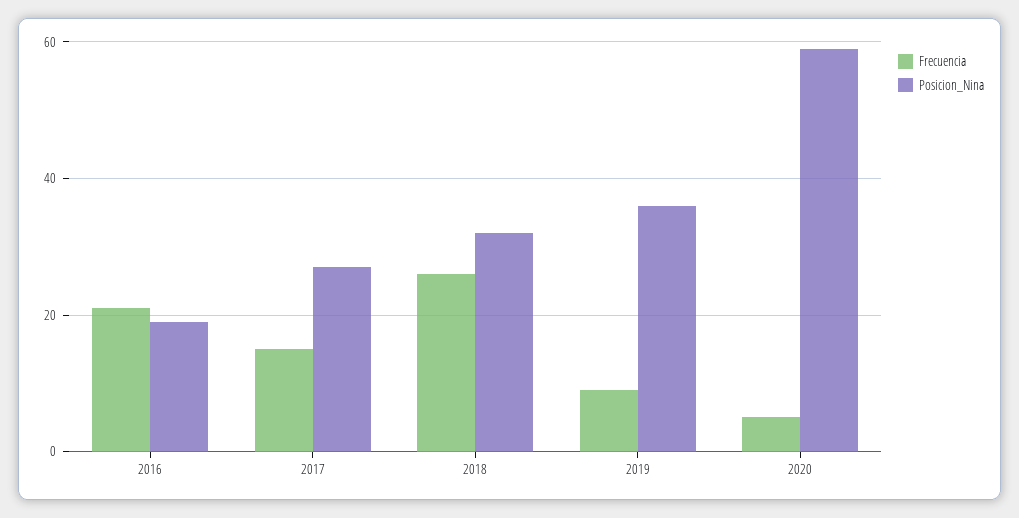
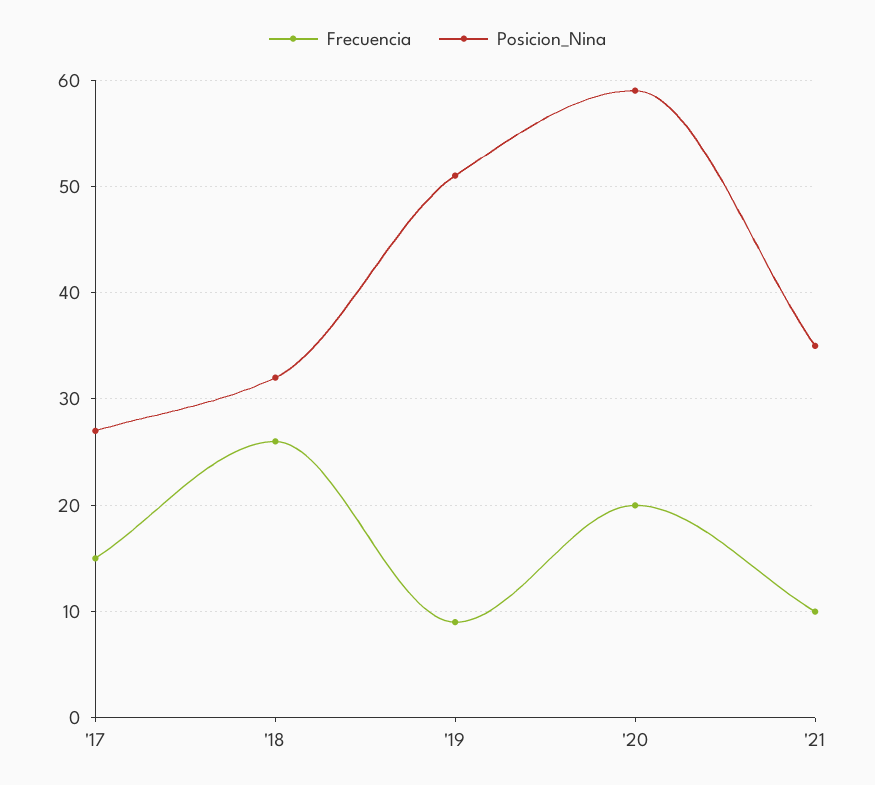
Frecuencia, 2016: 20 -> none
Posicion_Nina, 2016: 20 -> none
Posicion_Nina, 2019: 35 -> 51
Frecuencia, 2020: 5 -> 20
Frecuencia, '21: none -> 10
Posicion_Nina, '21: none -> 35

